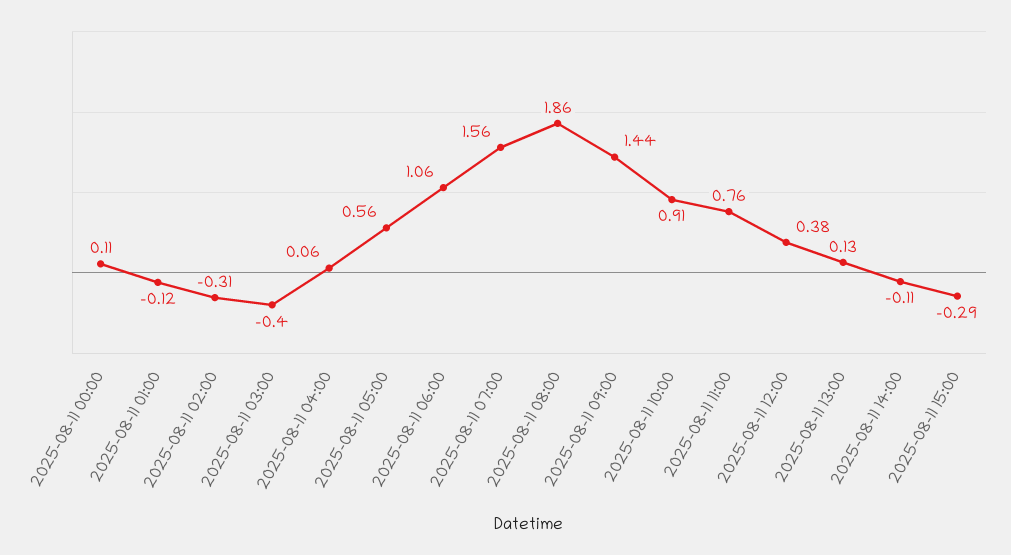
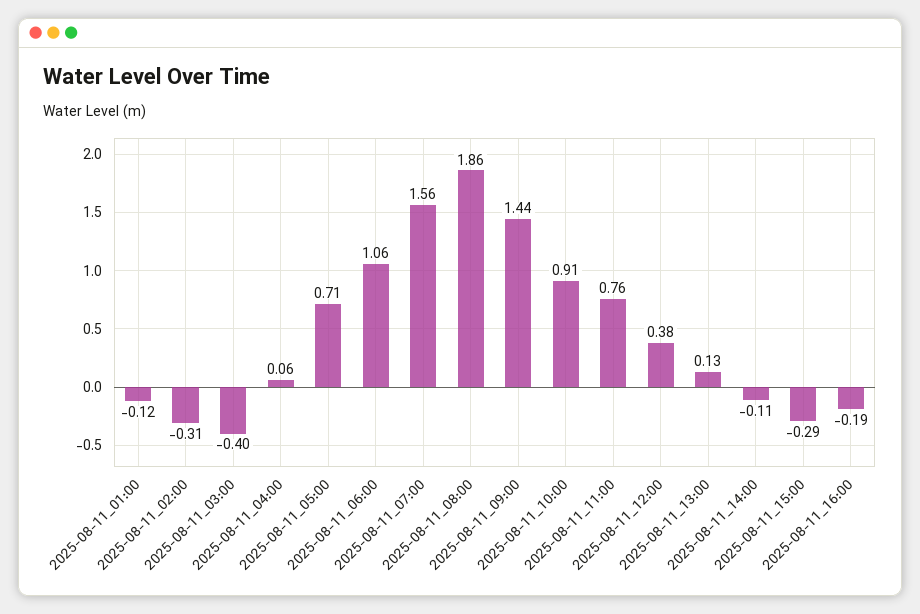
2025-08-11 00:00: 0.11 -> none
2025-08-11 05:00: 0.56 -> 0.71
2025-08-11_16:00: none -> -0.19

